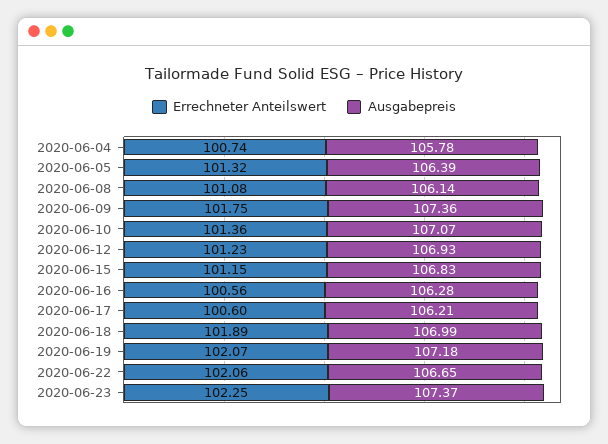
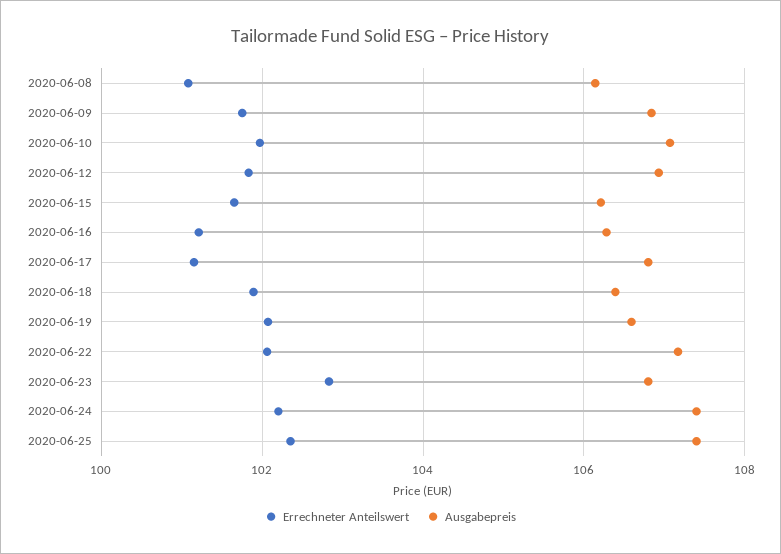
Errechneter Anteilswert, 2020-06-04: 100.74 -> none
Ausgabepreis, 2020-06-04: 105.78 -> none
Errechneter Anteilswert, 2020-06-05: 101.32 -> none
Ausgabepreis, 2020-06-05: 106.39 -> none
Ausgabepreis, 2020-06-09: 107.36 -> 106.8
Errechneter Anteilswert, 2020-06-10: 101.36 -> 102
Errechneter Anteilswert, 2020-06-12: 101.23 -> 101.8
Errechneter Anteilswert, 2020-06-15: 101.15 -> 101.6
Ausgabepreis, 2020-06-15: 106.83 -> 106.2
Errechneter Anteilswert, 2020-06-16: 100.56 -> 101.2
Errechneter Anteilswert, 2020-06-17: 100.6 -> 101.2
Ausgabepreis, 2020-06-17: 106.21 -> 106.8
Ausgabepreis, 2020-06-18: 106.99 -> 106.4
Ausgabepreis, 2020-06-19: 107.18 -> 106.6
Ausgabepreis, 2020-06-22: 106.65 -> 107.2
Errechneter Anteilswert, 2020-06-23: 102.25 -> 102.8
Ausgabepreis, 2020-06-23: 107.37 -> 106.8
Errechneter Anteilswert, 2020-06-24: none -> 102.2
Ausgabepreis, 2020-06-24: none -> 107.4
Errechneter Anteilswert, 2020-06-25: none -> 102.4
Ausgabepreis, 2020-06-25: none -> 107.4

